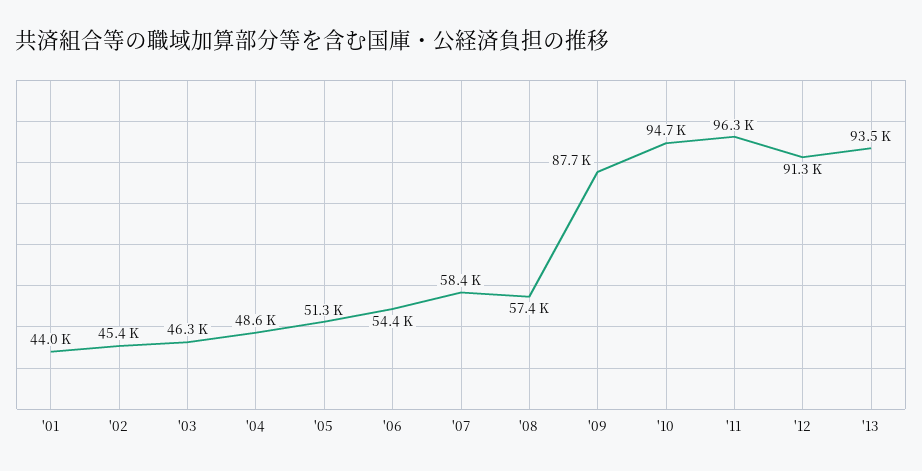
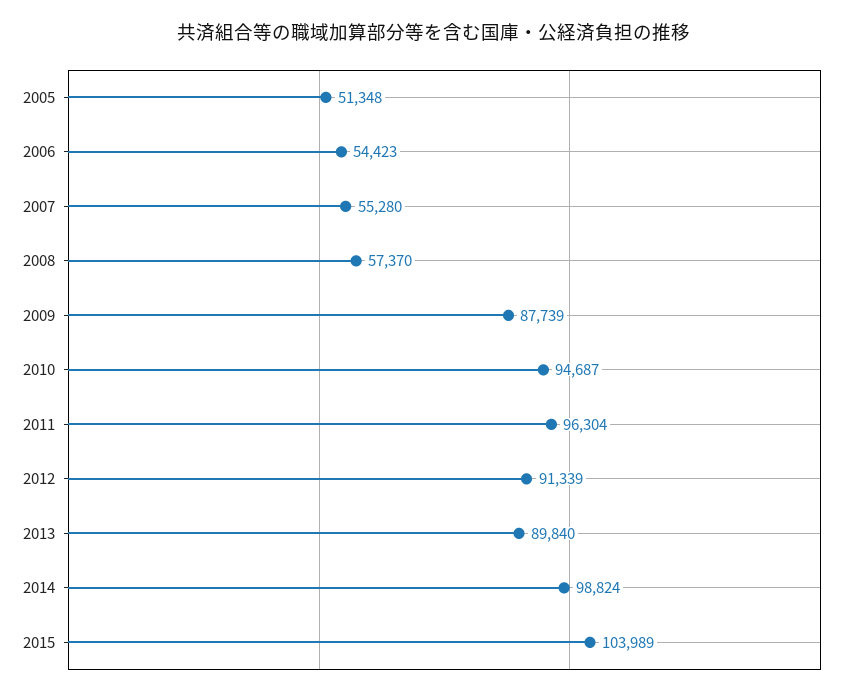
'01: 44000 -> none
'02: 45400 -> none
'03: 46300 -> none
'04: 48600 -> none
'07: 58400 -> 55280
'13: 93500 -> 89840
2014: none -> 98824
2015: none -> 103989

